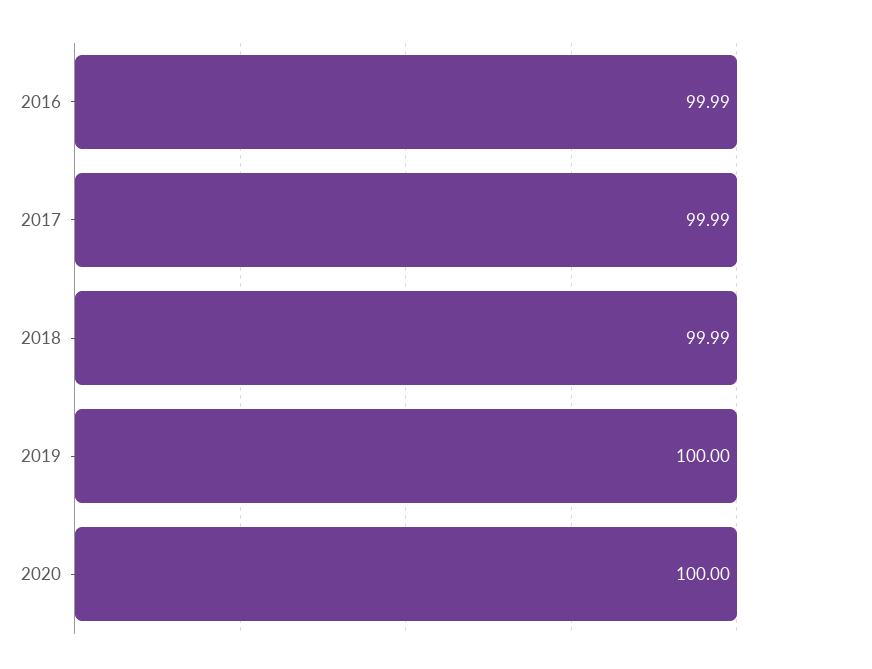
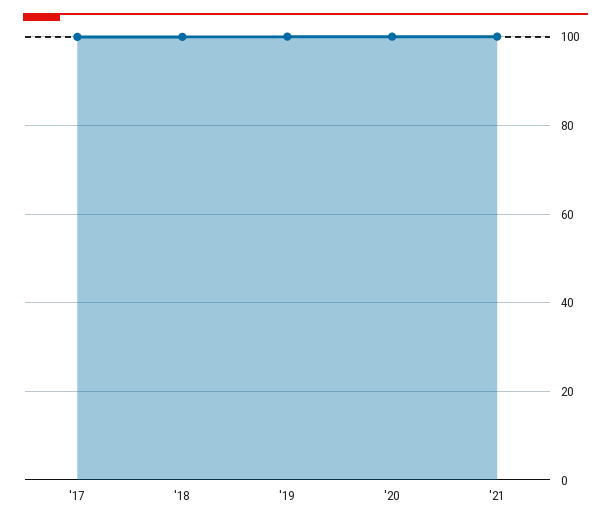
2016: 99.99 -> none
'21: none -> 100

